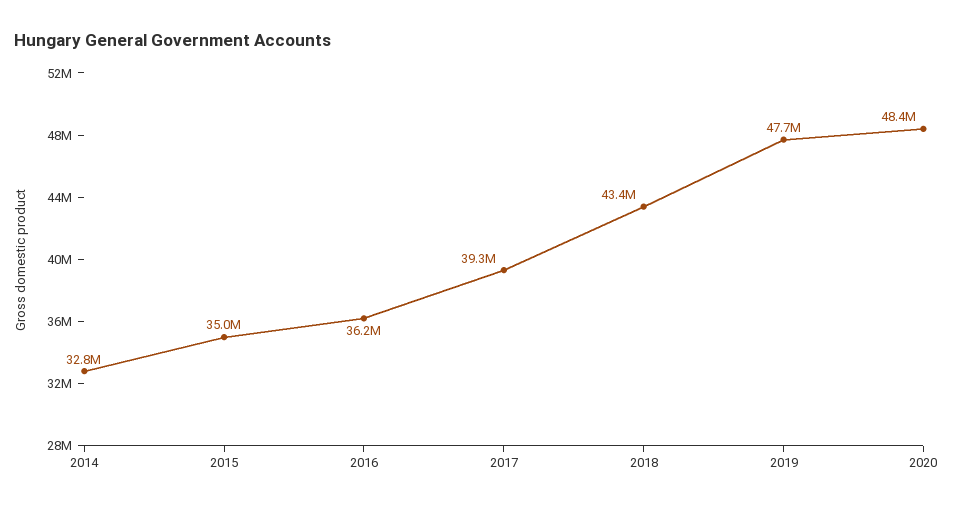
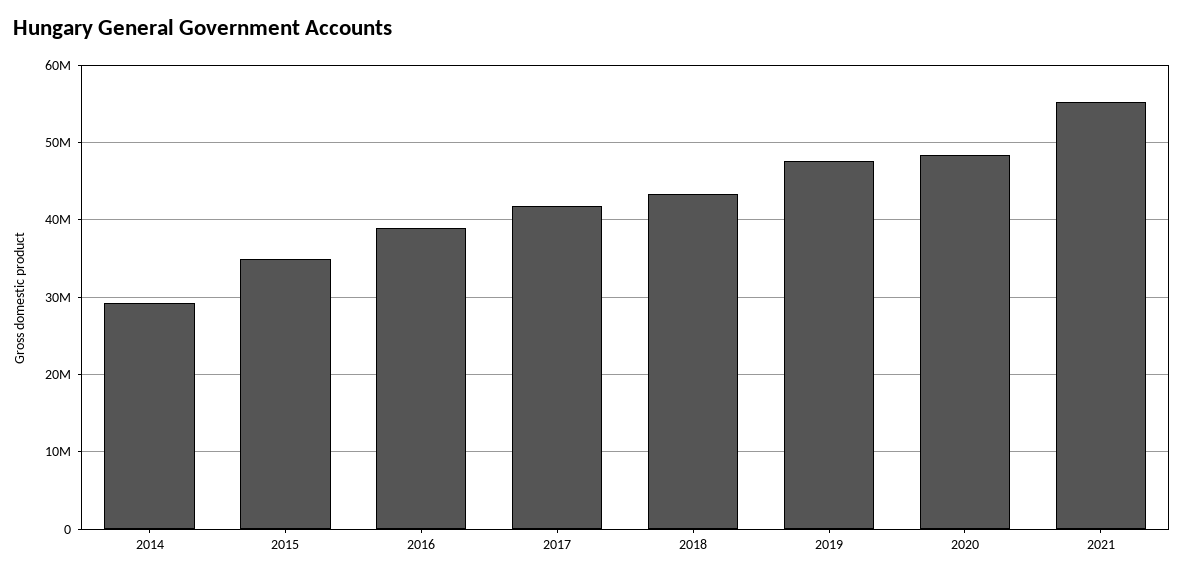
2014: 32800000 -> 29000000
2016: 36200000 -> 39000000
2017: 39300000 -> 42000000
2021: none -> 55000000

